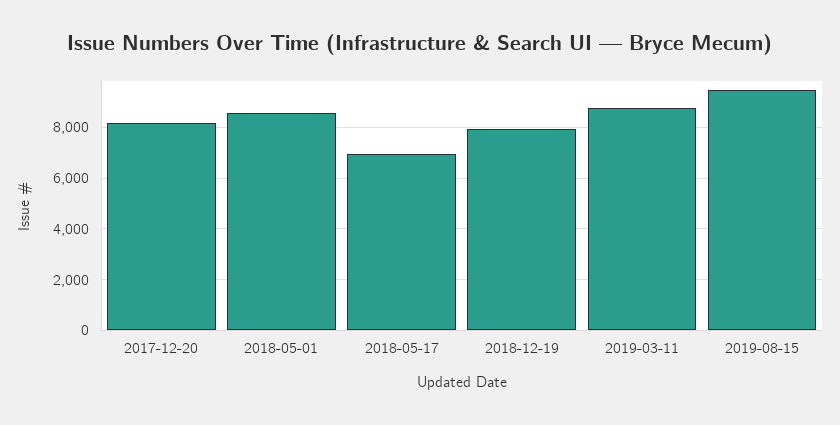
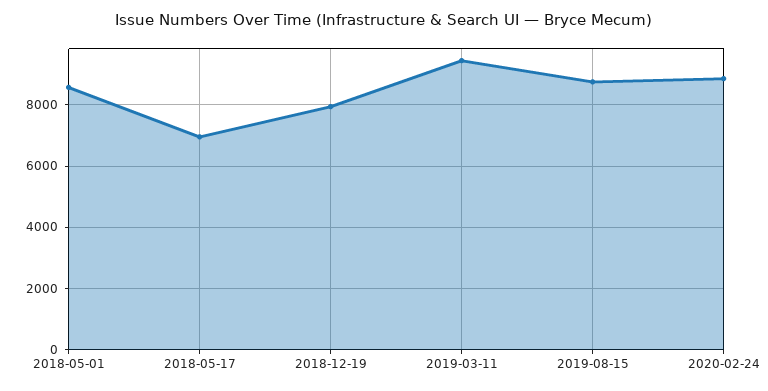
2017-12-20: 8250 -> none
2019-03-11: 8750 -> 9400
2019-08-15: 9500 -> 8800
2020-02-24: none -> 8800

